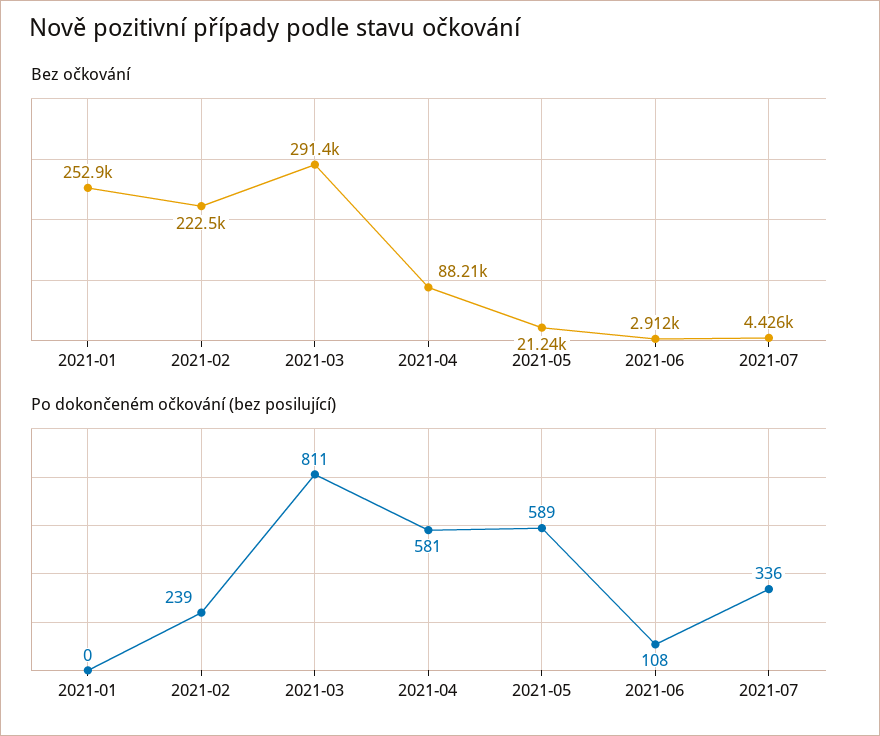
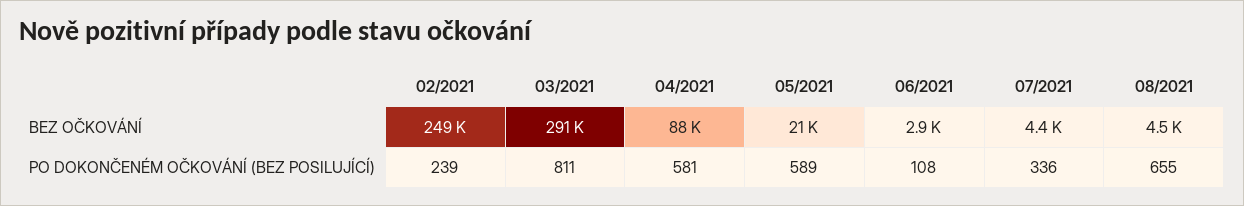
Bez očkování, 2021-01: 252900 -> none
Bez očkování, 2021-02: 222500 -> 249000
Po dokončeném očkování (bez posilující), 2021-01: 0 -> none
Bez očkování, 08/2021: none -> 4500
Po dokončeném očkování (bez posilující), 08/2021: none -> 655

